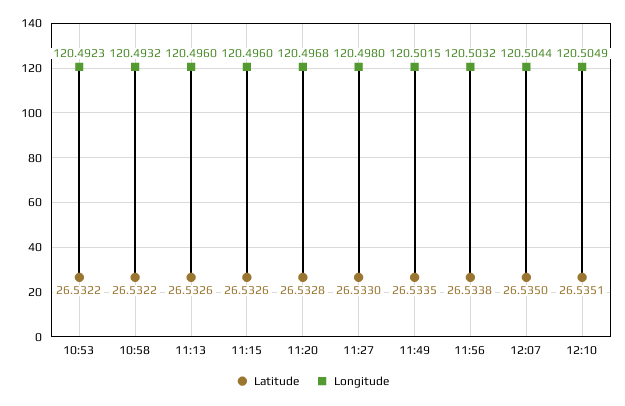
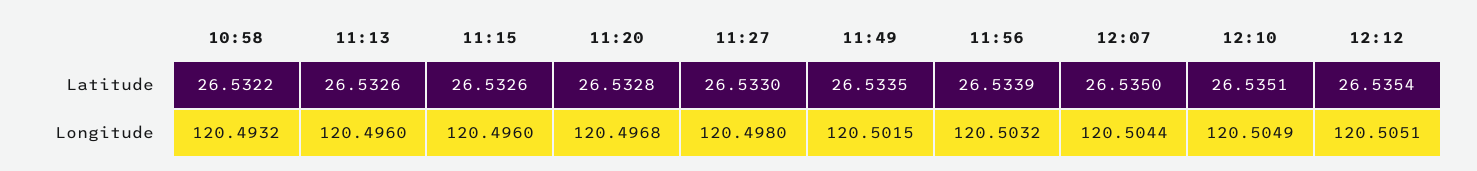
Latitude, 10:53: 26.5322 -> none
Longitude, 10:53: 120.4923 -> none
Latitude, 11:56: 26.5338 -> 26.5339
Latitude, 12:12: none -> 26.5354
Longitude, 12:12: none -> 120.5051

